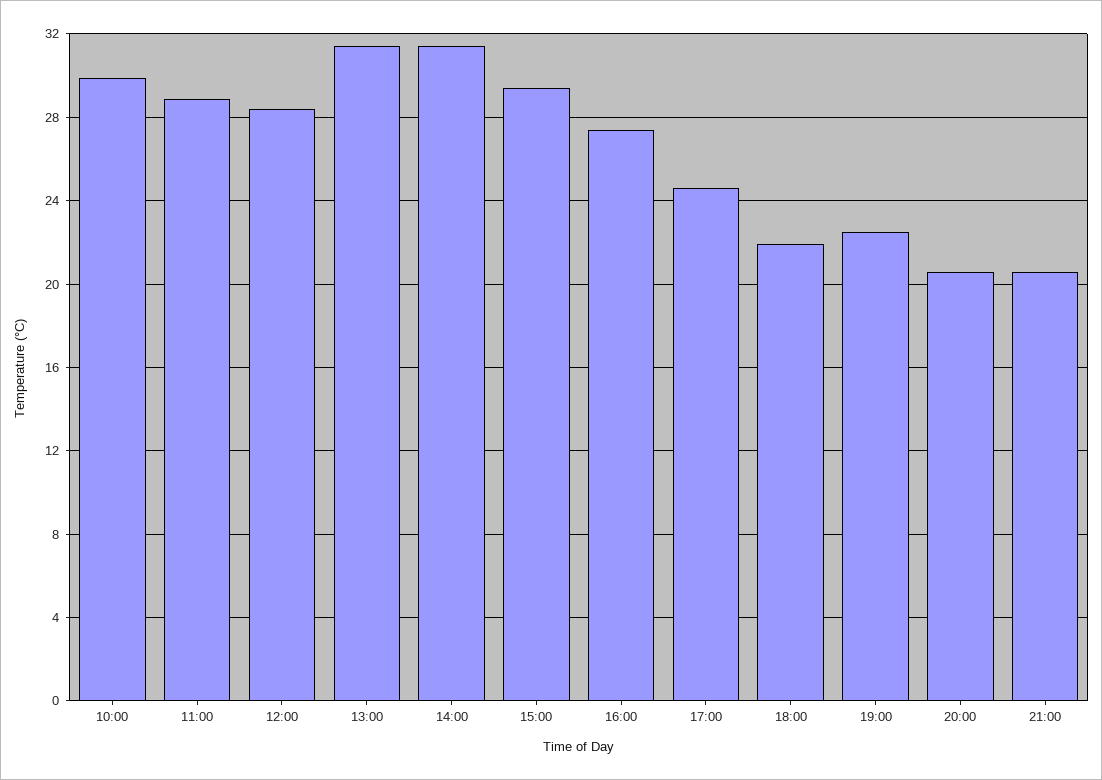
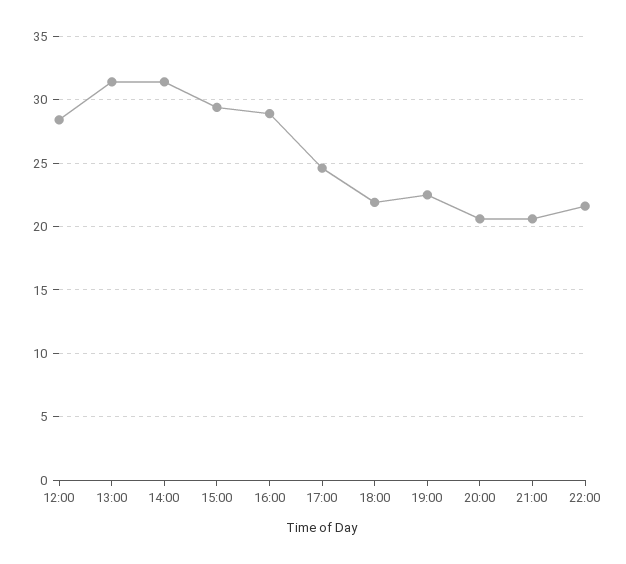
10:00: 30 -> none
11:00: 29 -> none
16:00: 27.5 -> 29
22:00: none -> 21.5

